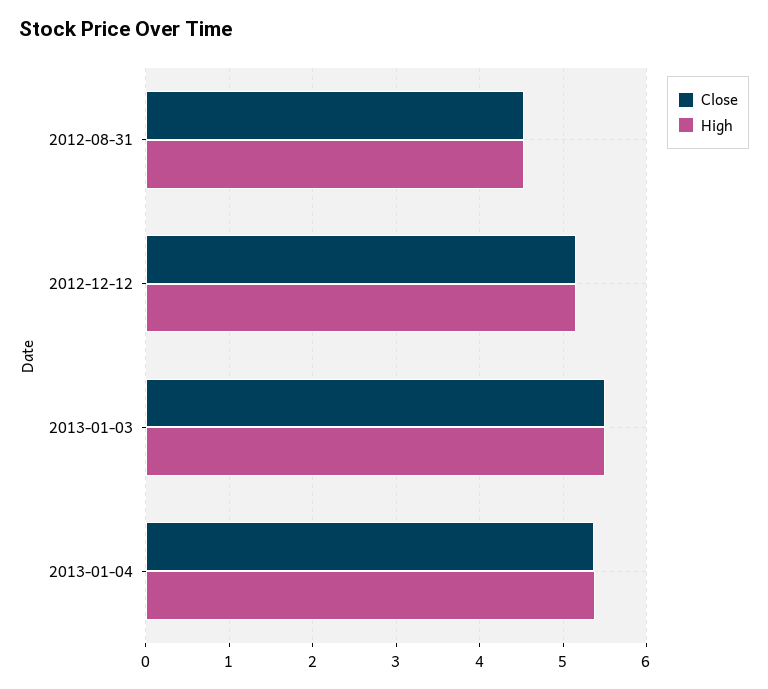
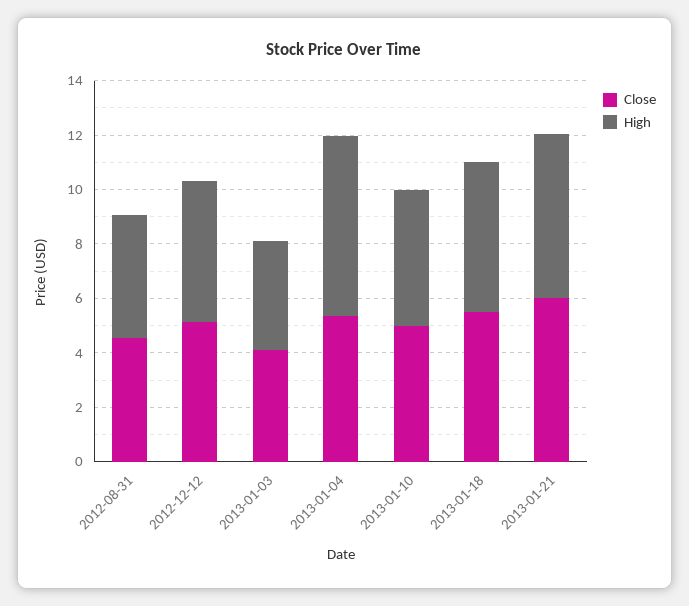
Close, 2013-01-03: 5.5 -> 4
High, 2013-01-03: 5.5 -> 4
High, 2013-01-04: 5.4 -> 6.5
Close, 2013-01-10: none -> 5
High, 2013-01-10: none -> 5
Close, 2013-01-18: none -> 5.5
High, 2013-01-18: none -> 5.5
Close, 2013-01-21: none -> 6
High, 2013-01-21: none -> 6

